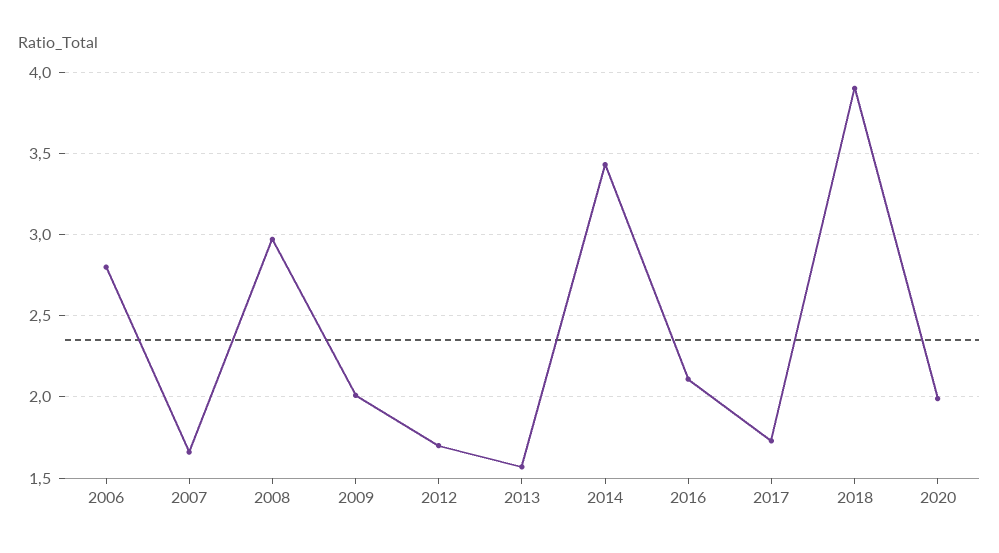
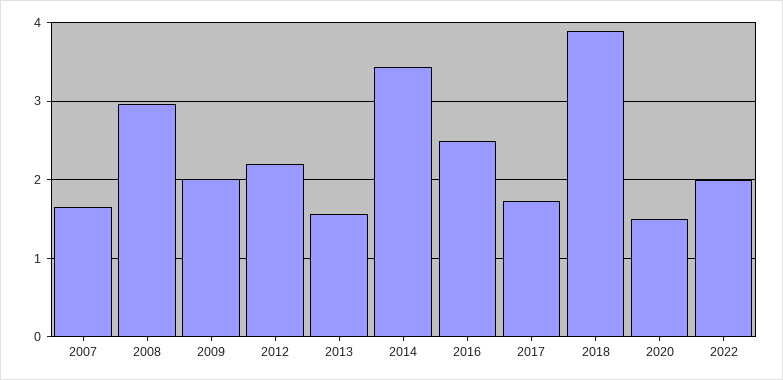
2006: 2.8 -> none
2012: 1.7 -> 2.2
2016: 2.1 -> 2.5
2020: 2 -> 1.5
2022: none -> 2

